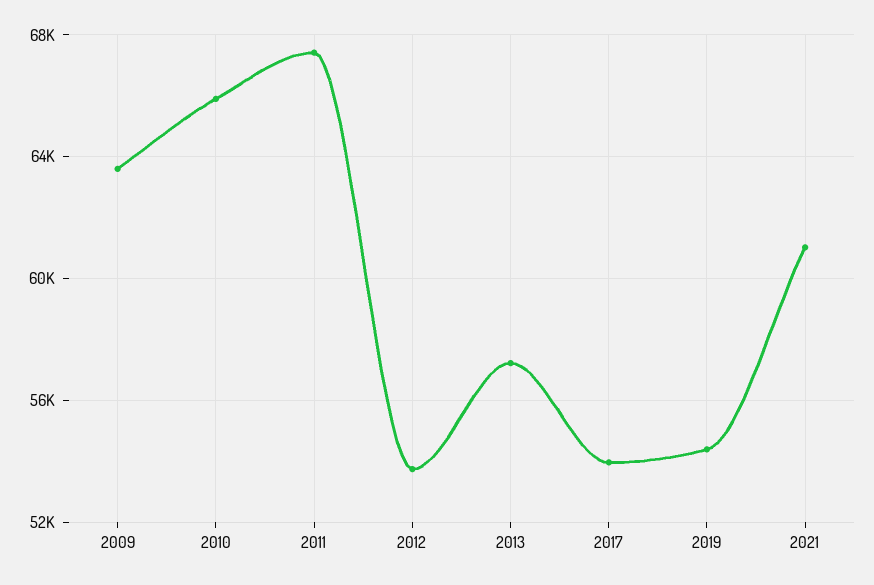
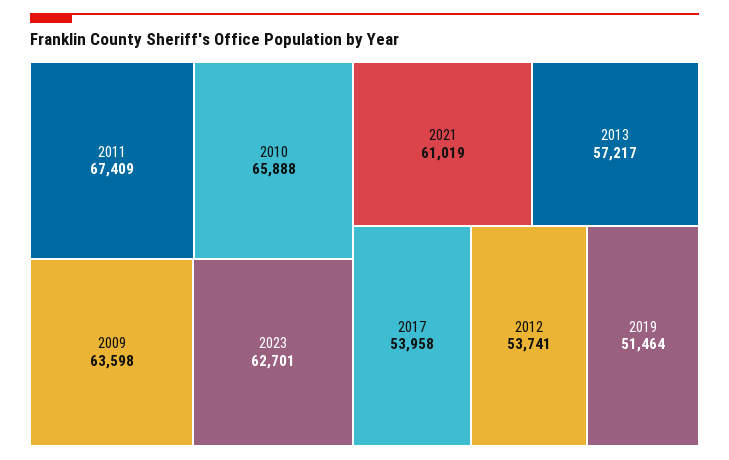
2019: 54500 -> 51464
2023: none -> 62701

